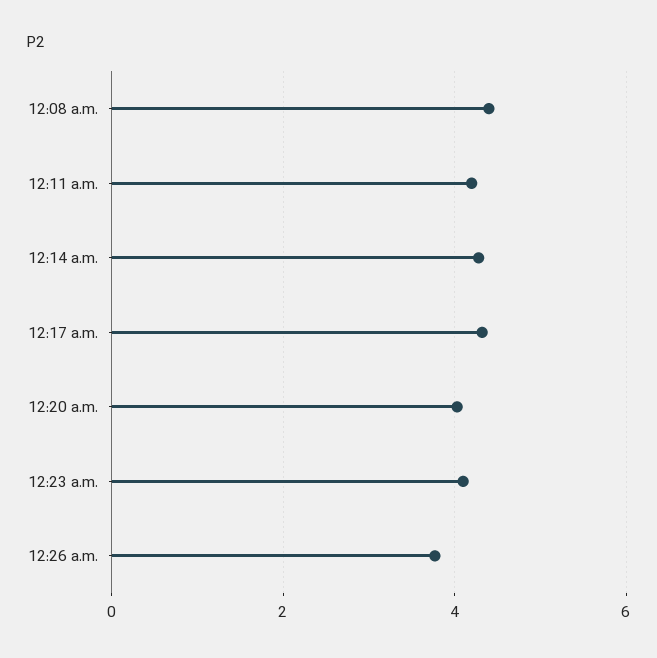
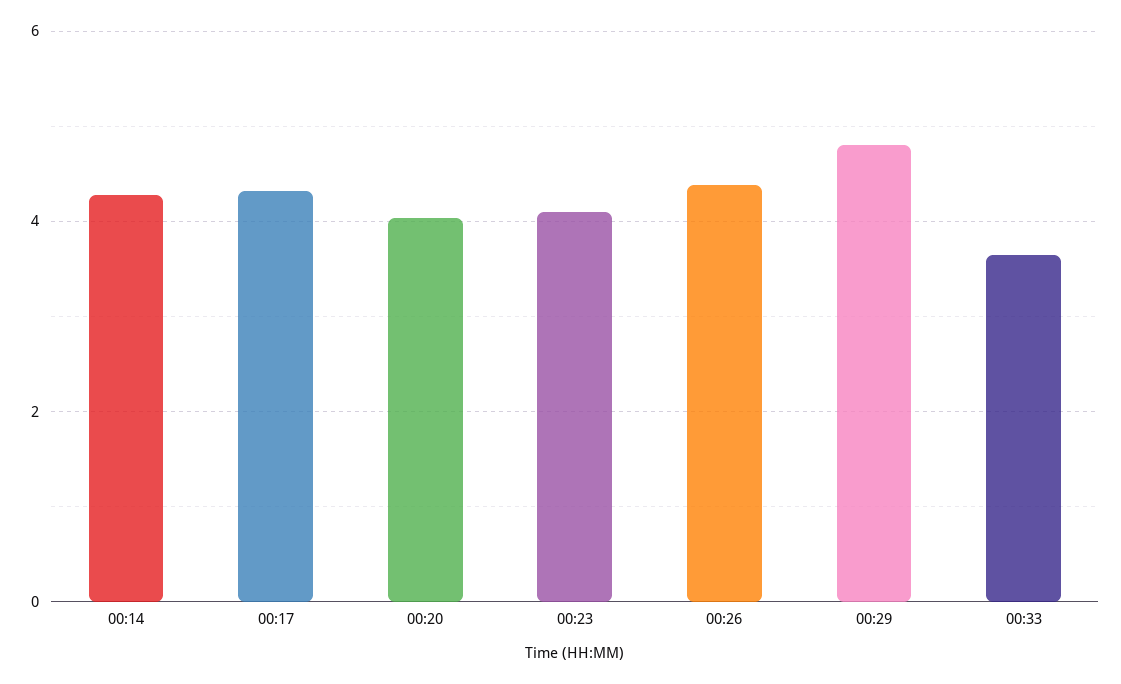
12:08 a.m.: 4.4 -> none
12:11 a.m.: 4.2 -> none
12:26 a.m.: 3.8 -> 4.4
00:29: none -> 4.8
00:33: none -> 3.6

